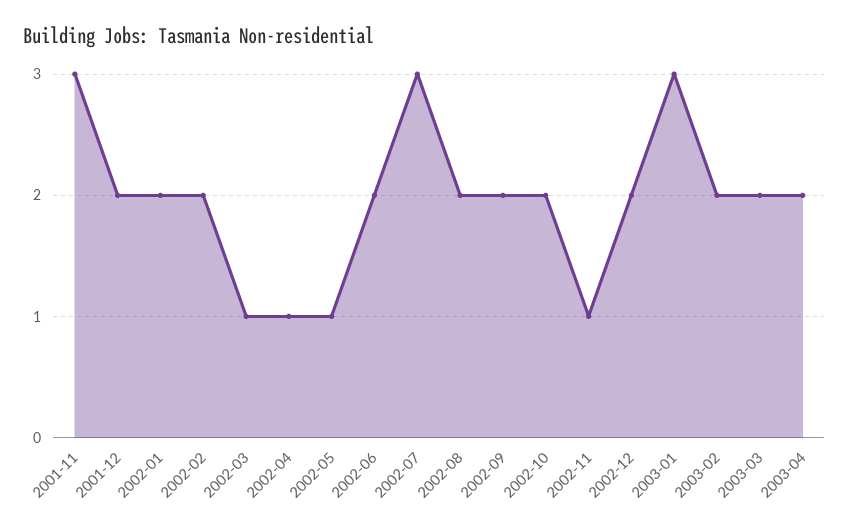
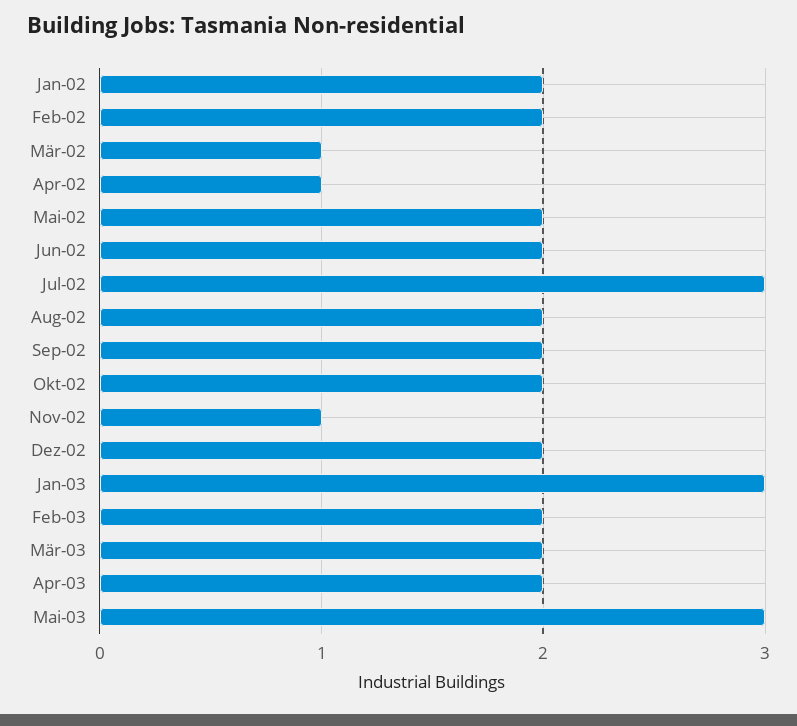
2001-11: 3 -> none
2001-12: 2 -> none
2002-05: 1 -> 2
Mai-03: none -> 3

